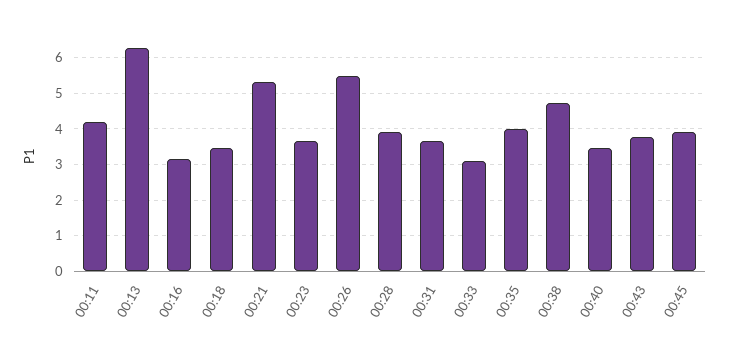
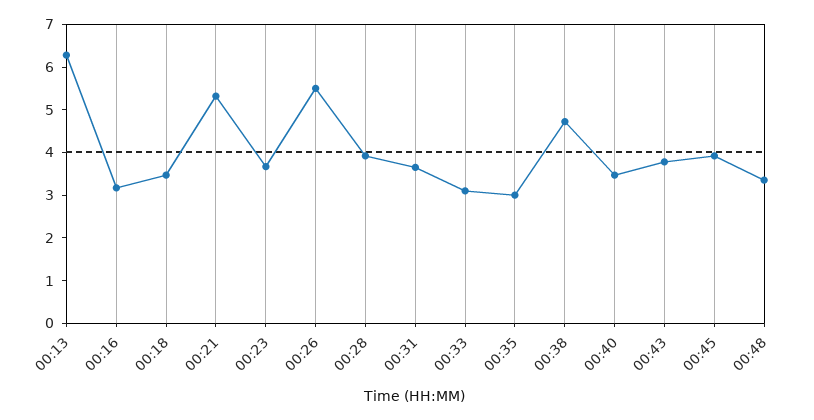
00:11: 4.2 -> none
00:35: 4 -> 3
00:48: none -> 3.4

